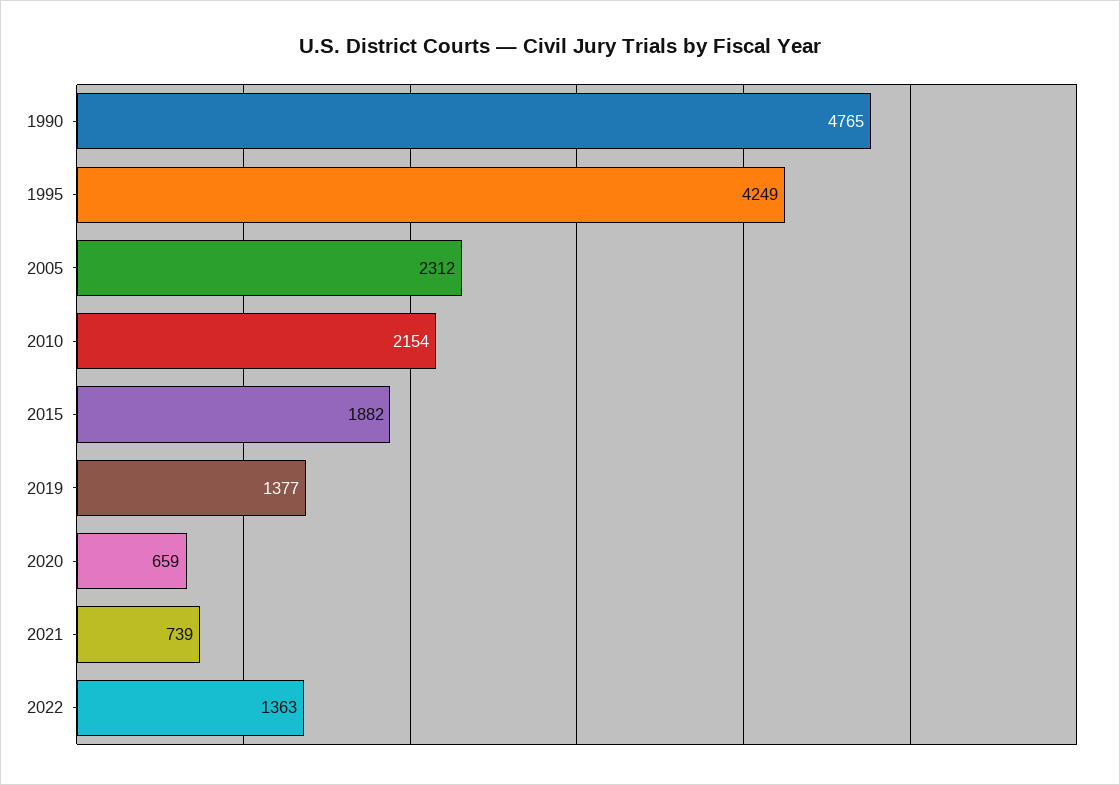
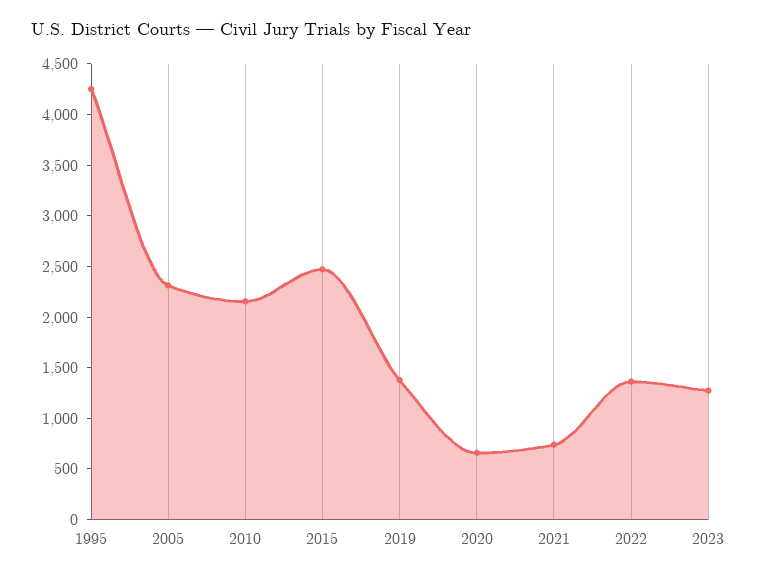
1990: 4765 -> none
2015: 1882 -> 2500
2023: none -> 1300

